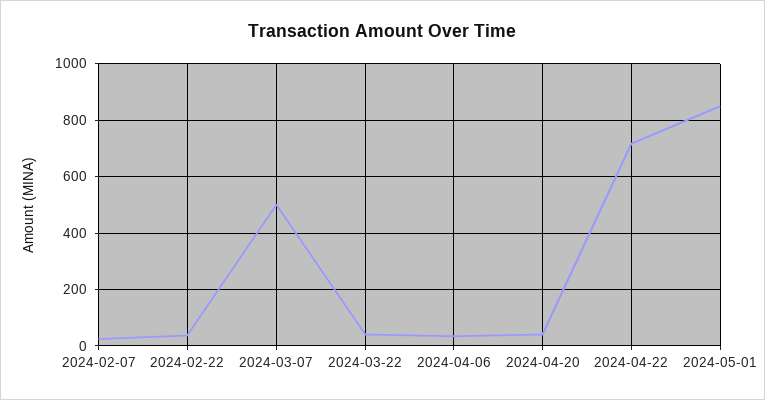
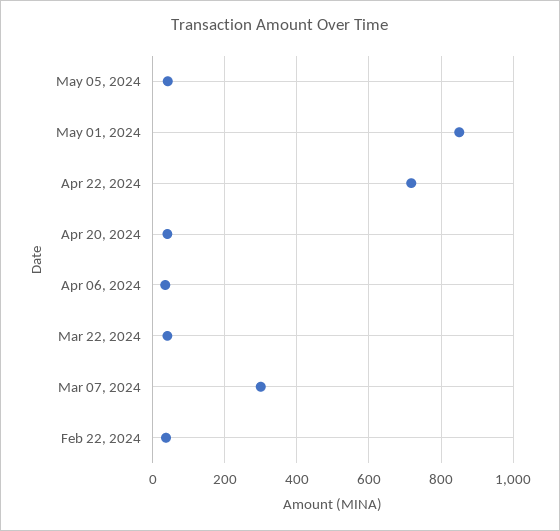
2024-02-07: 25 -> none
2024-03-07: 500 -> 300
May 05, 2024: none -> 40

